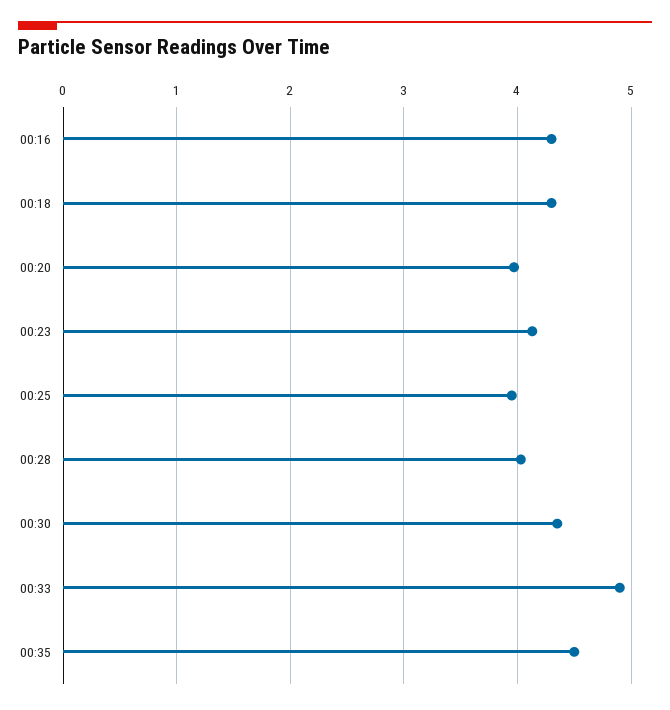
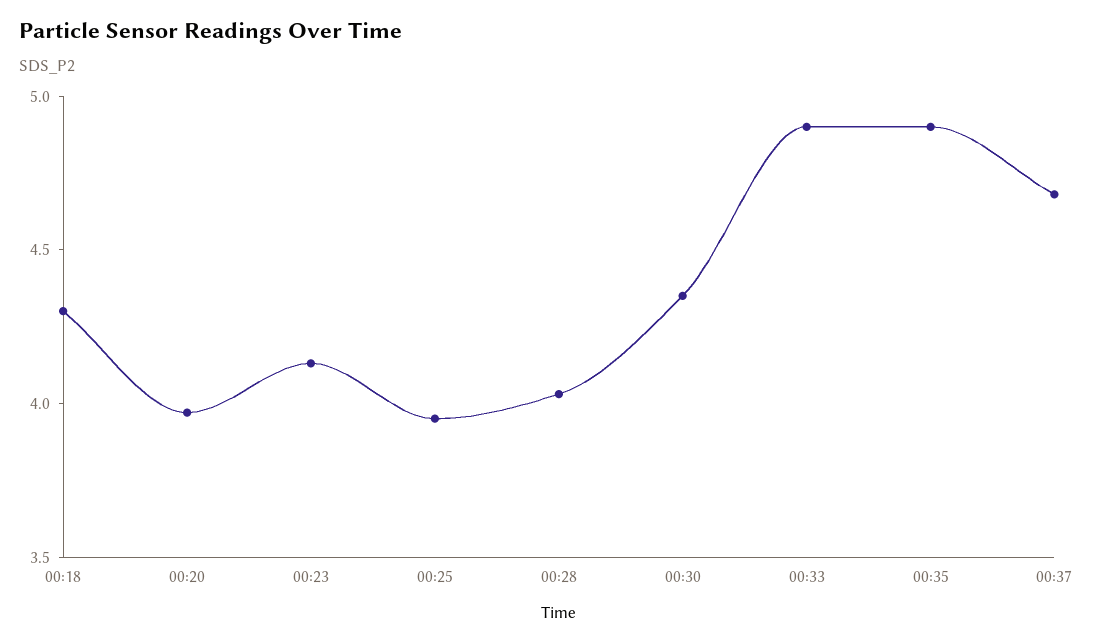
00:16: 4.3 -> none
00:35: 4.5 -> 4.9
00:37: none -> 4.7

